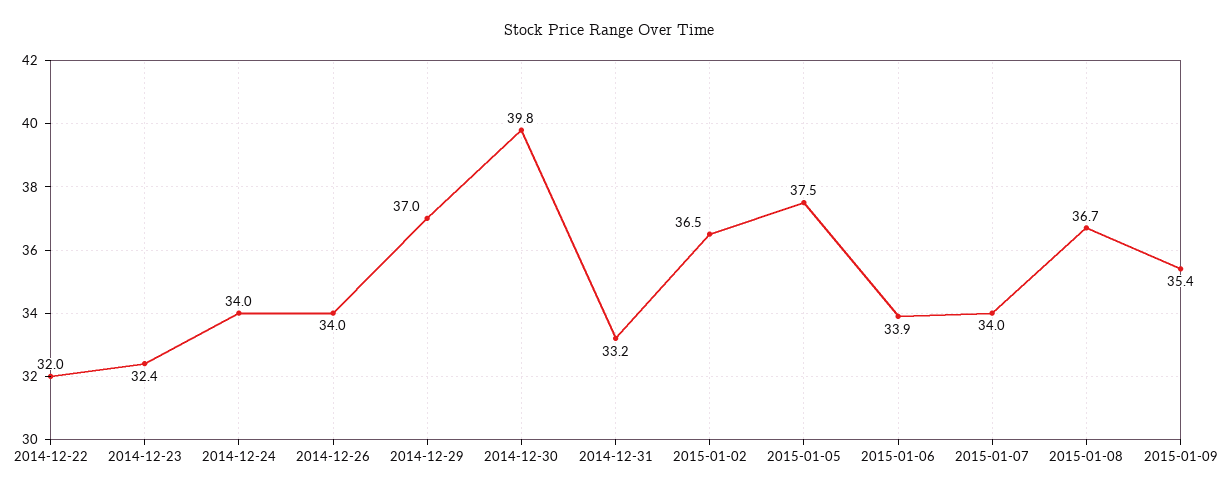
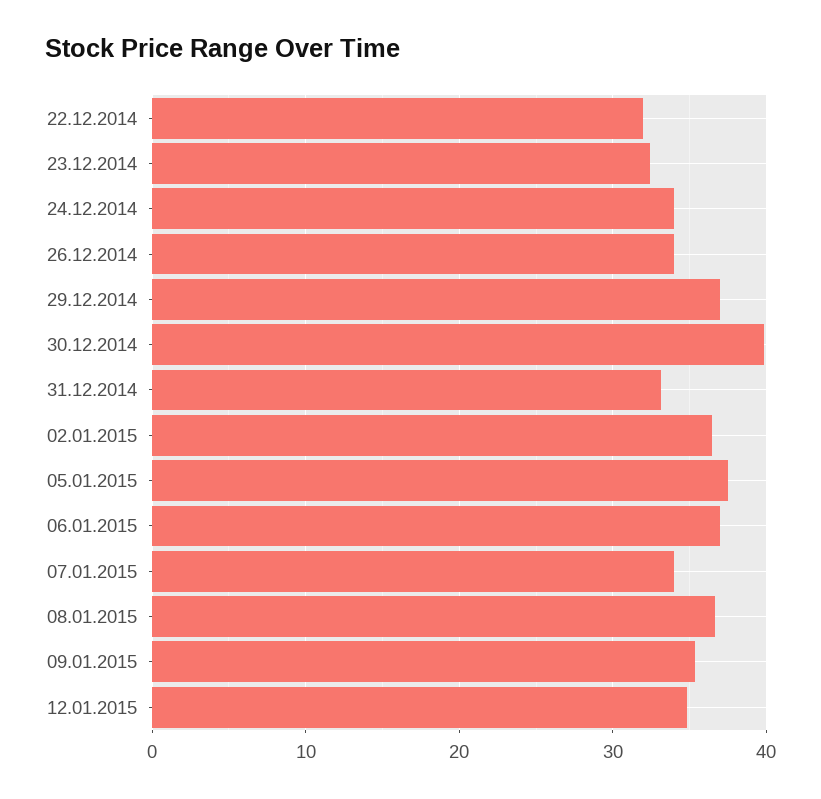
2015-01-06: 33.9 -> 37
12.01.2015: none -> 35

